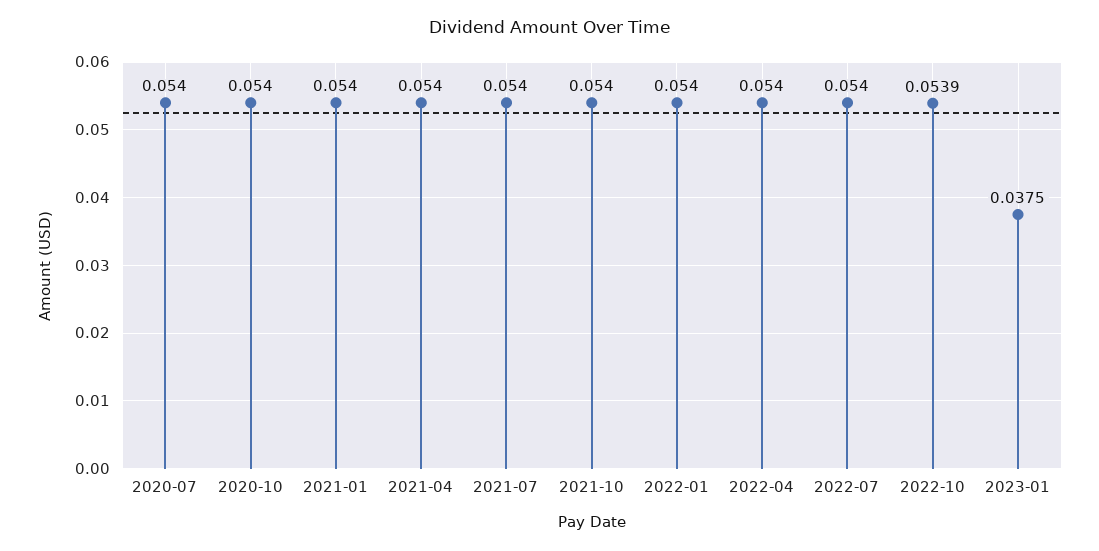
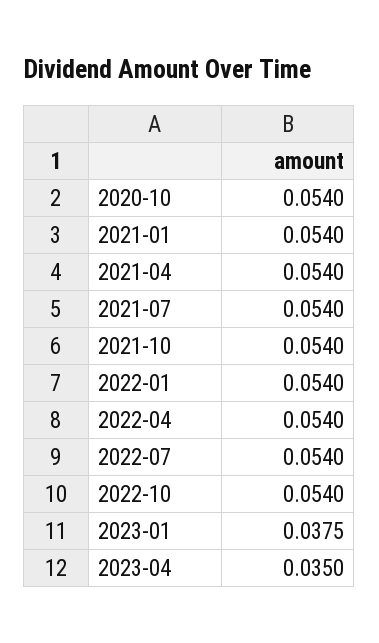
2020-07: 0.054 -> none
2022-10: 0.0539 -> 0.054
2023-04: none -> 0.035

